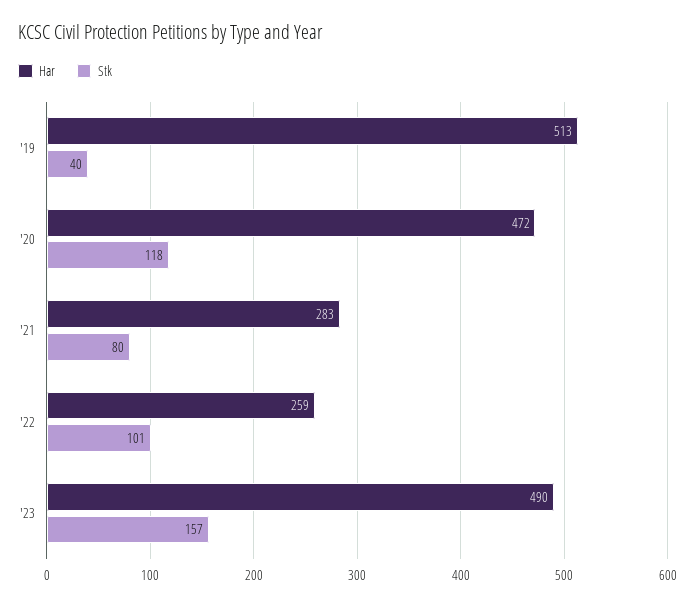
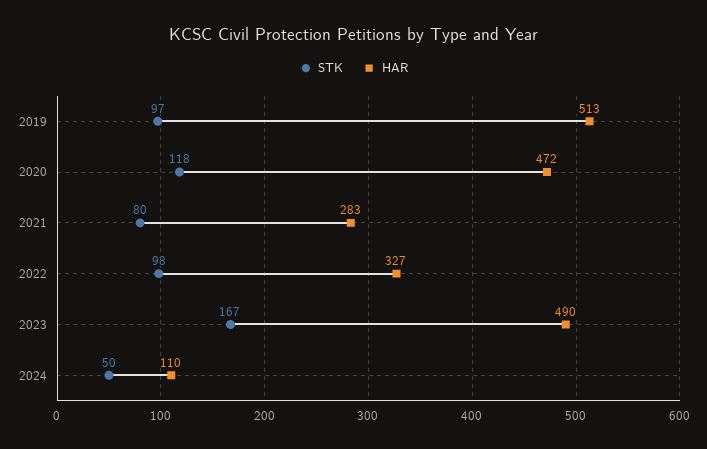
Stk, '19: 40 -> 97
Har, '22: 259 -> 327
Stk, '22: 101 -> 98
Stk, '23: 157 -> 167
Stk, 2024: none -> 50
Har, 2024: none -> 110

